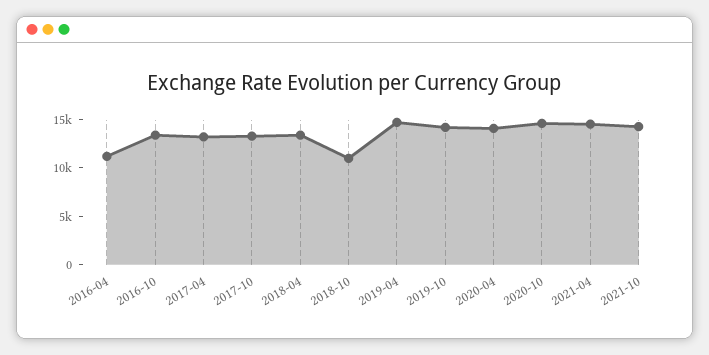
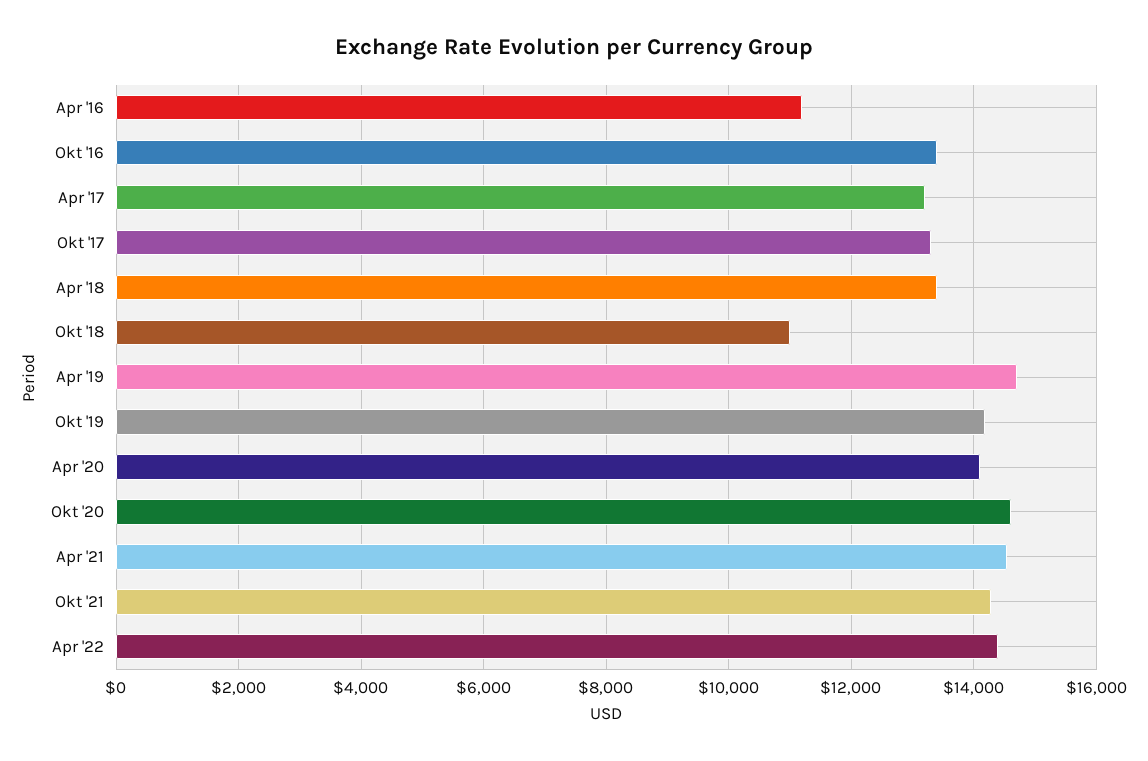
Apr '22: none -> 14400

